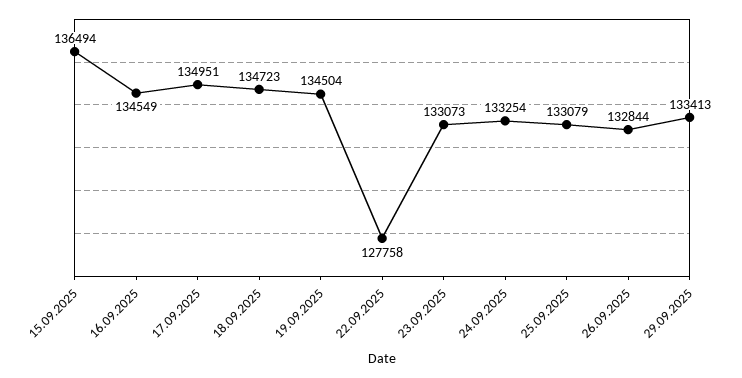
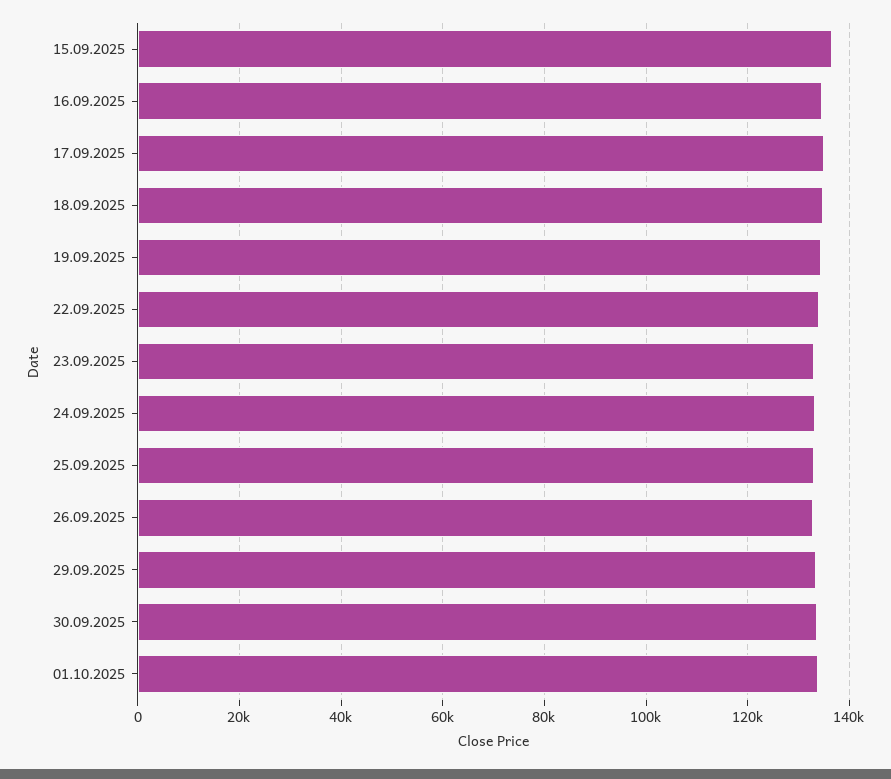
22.09.2025: 127758 -> 134000
30.09.2025: none -> 134000
01.10.2025: none -> 134000

